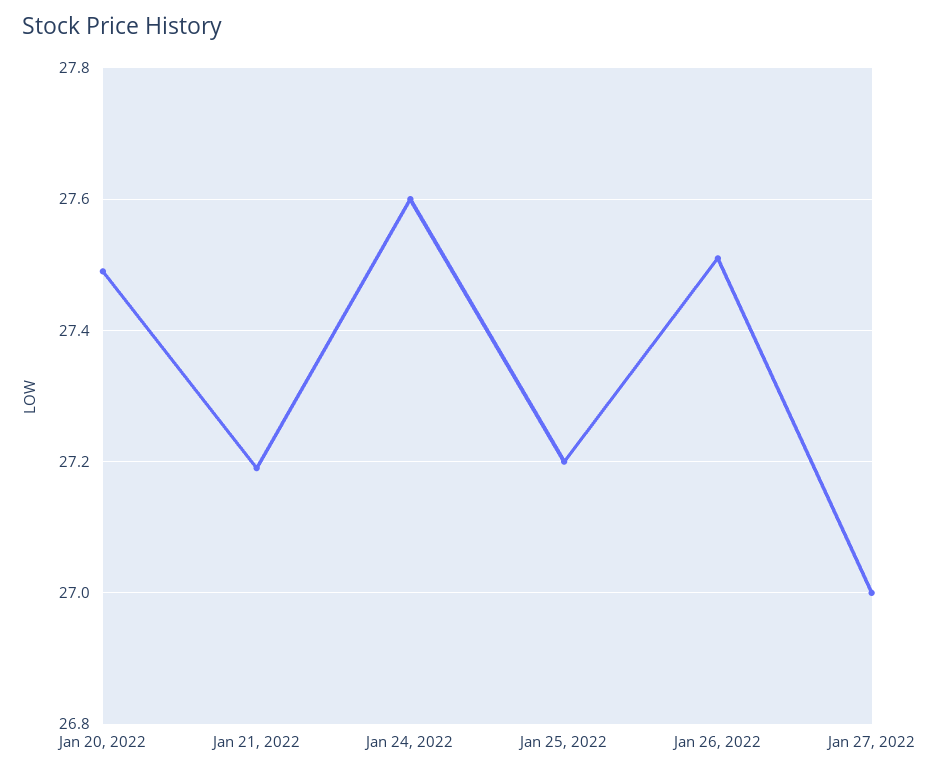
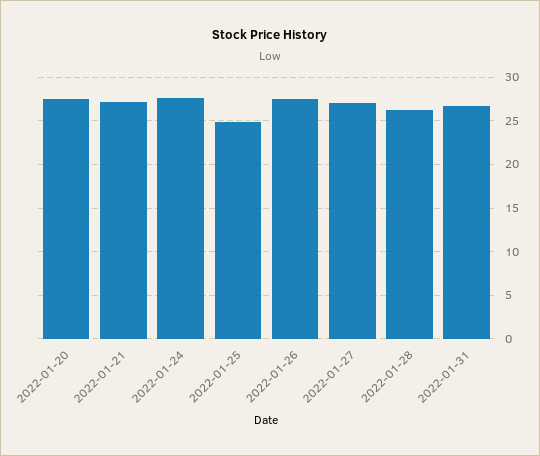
Jan 25, 2022: 27.2 -> 25
2022-01-28: none -> 26
2022-01-31: none -> 27

